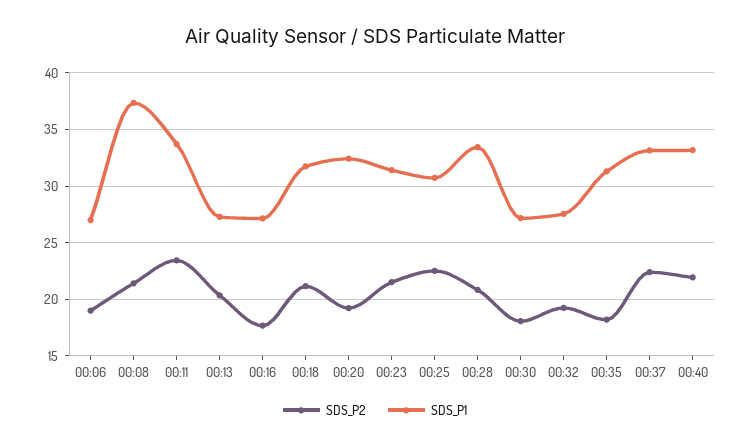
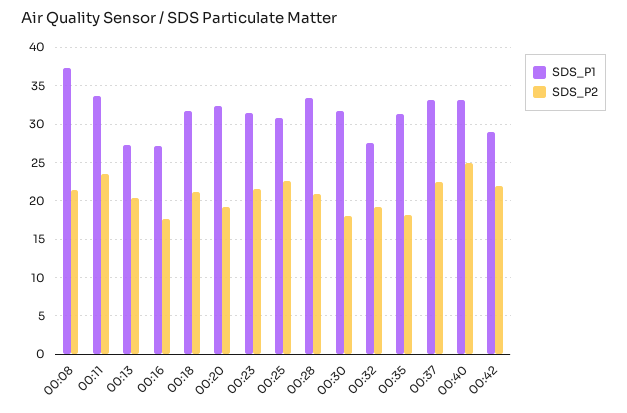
SDS_P2, 00:06: 19 -> none
SDS_P1, 00:06: 27 -> none
SDS_P1, 00:30: 27 -> 32
SDS_P2, 00:40: 22 -> 25
SDS_P1, 00:42: none -> 29
SDS_P2, 00:42: none -> 22

